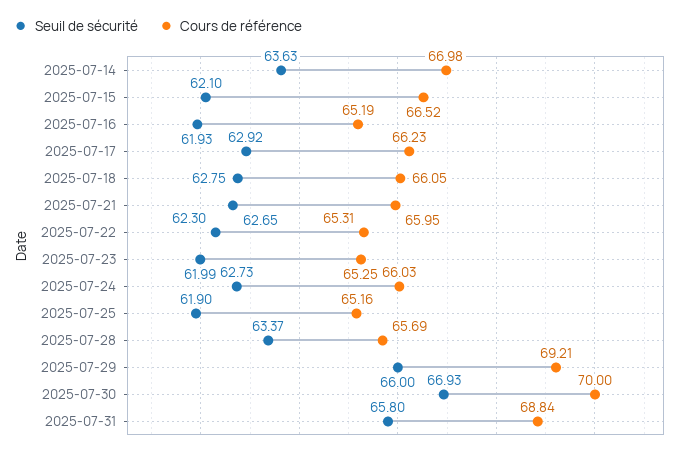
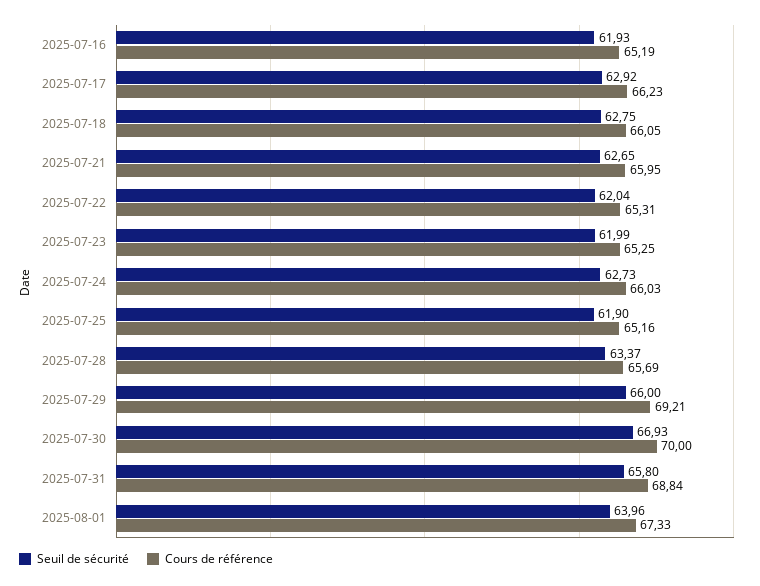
Seuil de sécurité, 2025-07-14: 63.63 -> none
Cours de référence, 2025-07-14: 66.98 -> none
Seuil de sécurité, 2025-07-15: 62.1 -> none
Cours de référence, 2025-07-15: 66.52 -> none
Seuil de sécurité, 2025-07-22: 62.3 -> 62.04
Seuil de sécurité, 2025-08-01: none -> 63.96
Cours de référence, 2025-08-01: none -> 67.33

